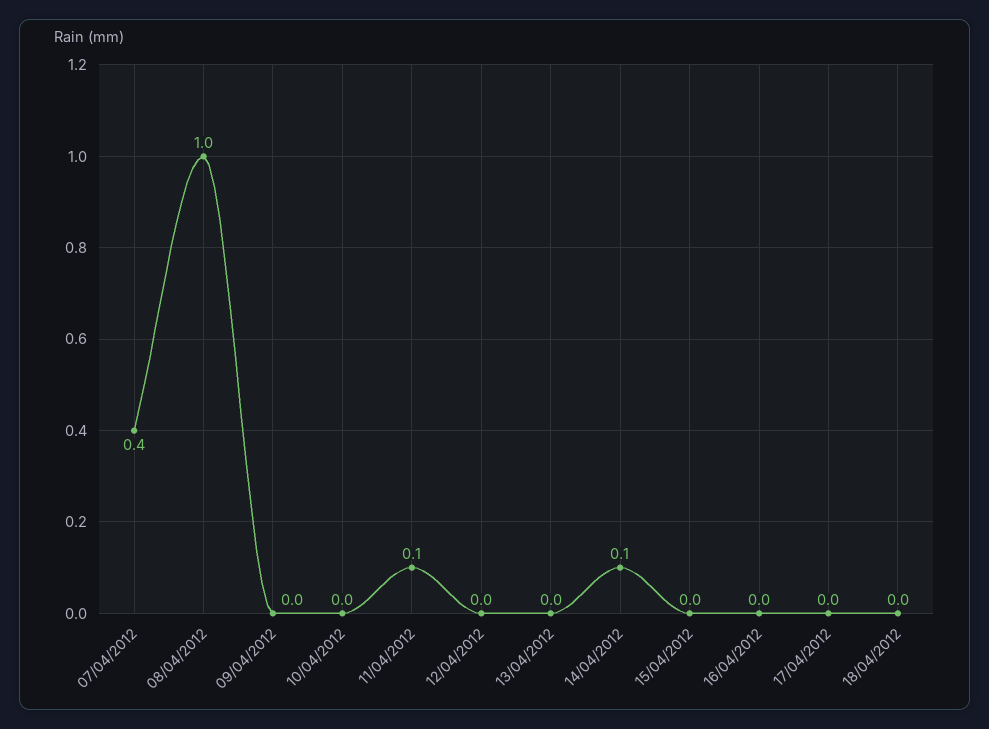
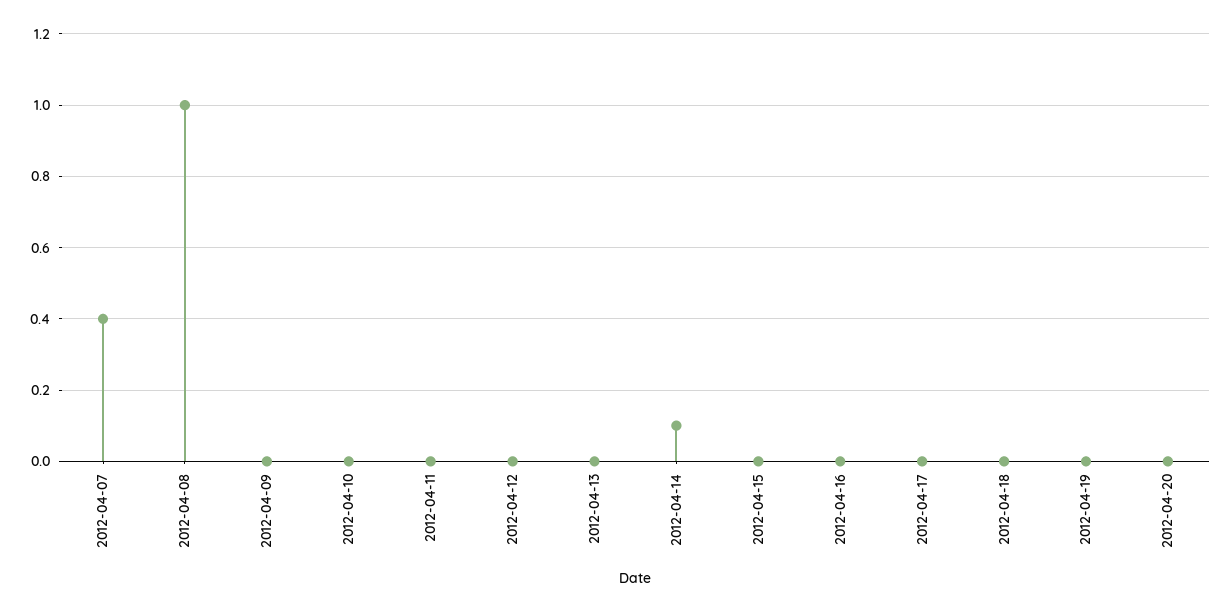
11/04/2012: 0.1 -> 0
2012-04-19: none -> 0
2012-04-20: none -> 0

